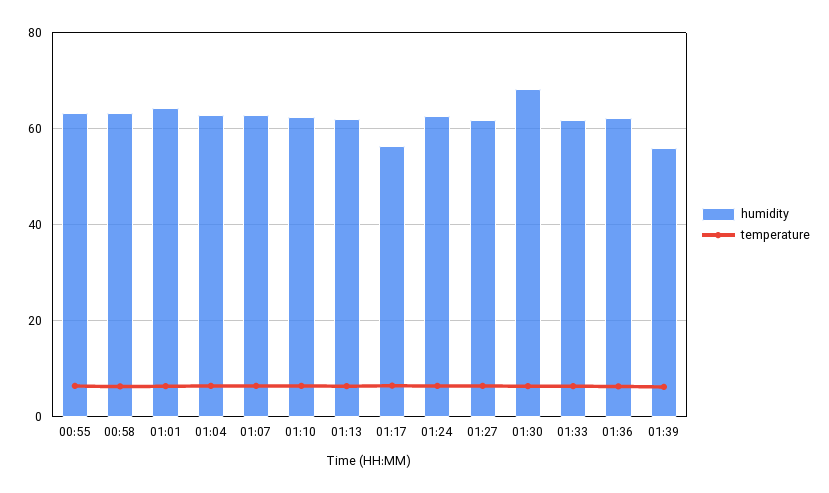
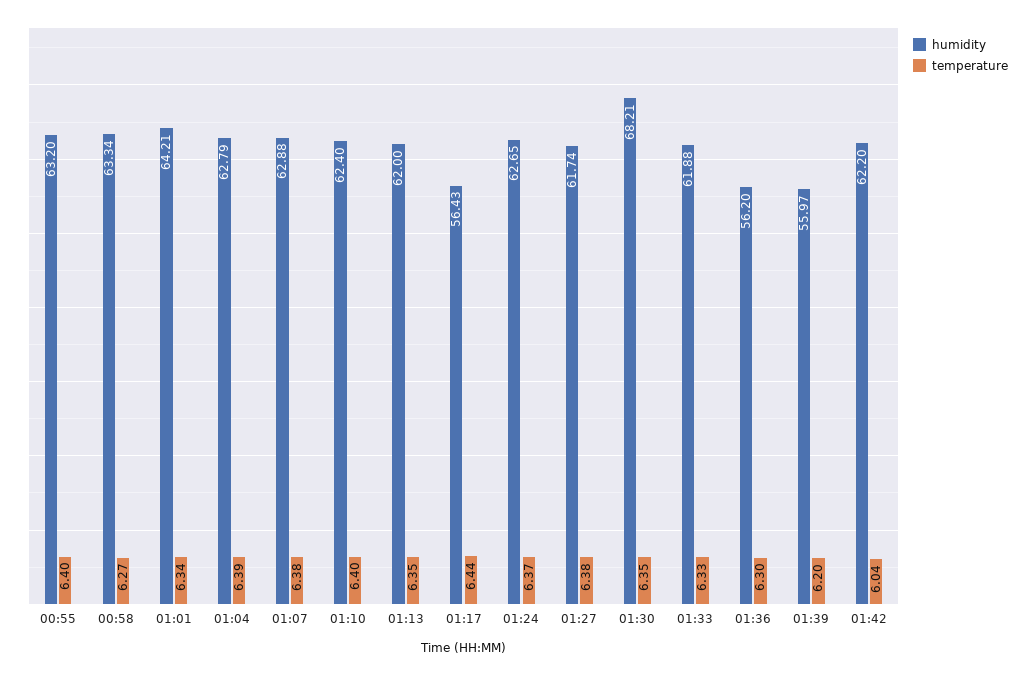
humidity, 01:36: 62 -> 56.2
humidity, 01:42: none -> 62.2
temperature, 01:42: none -> 6.04

